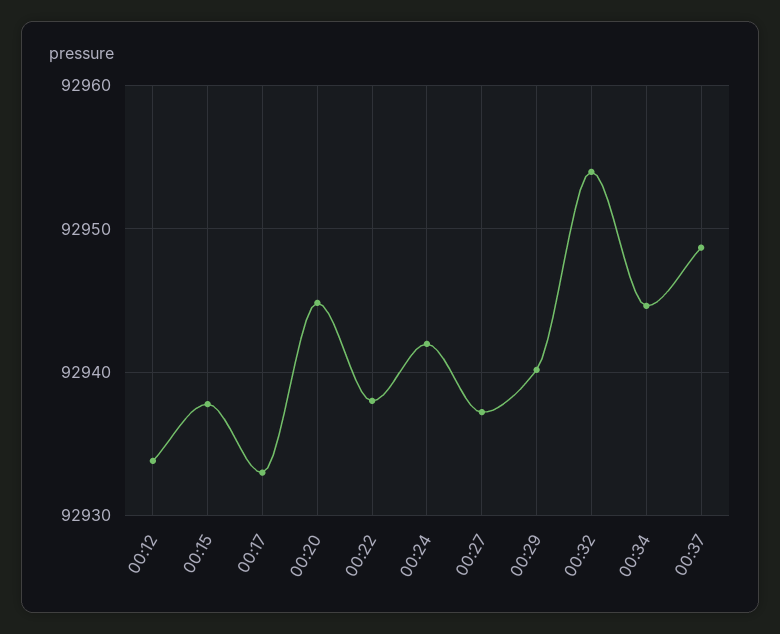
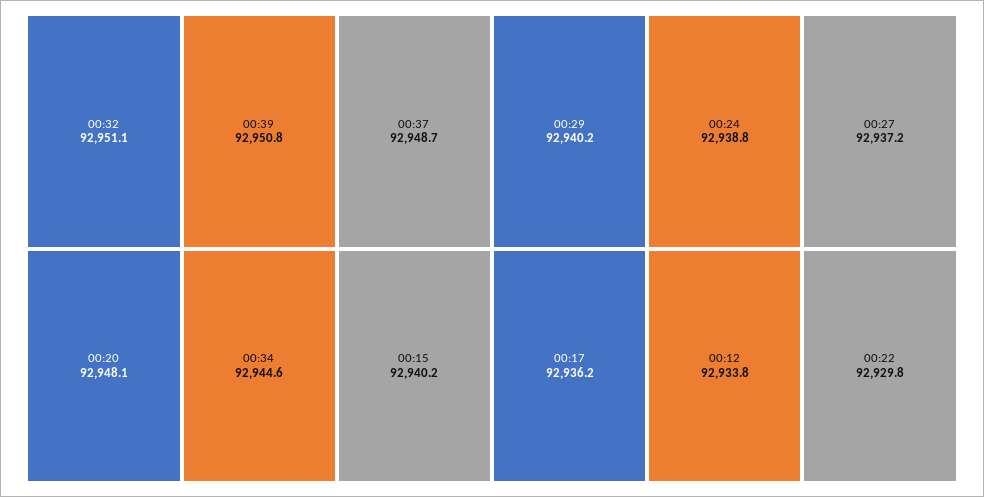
00:15: 92938 -> 92940.2
00:17: 92933 -> 92936.2
00:20: 92945 -> 92948.1
00:22: 92938 -> 92929.8
00:24: 92942 -> 92938.8
00:32: 92954 -> 92951.1
00:39: none -> 92950.8

